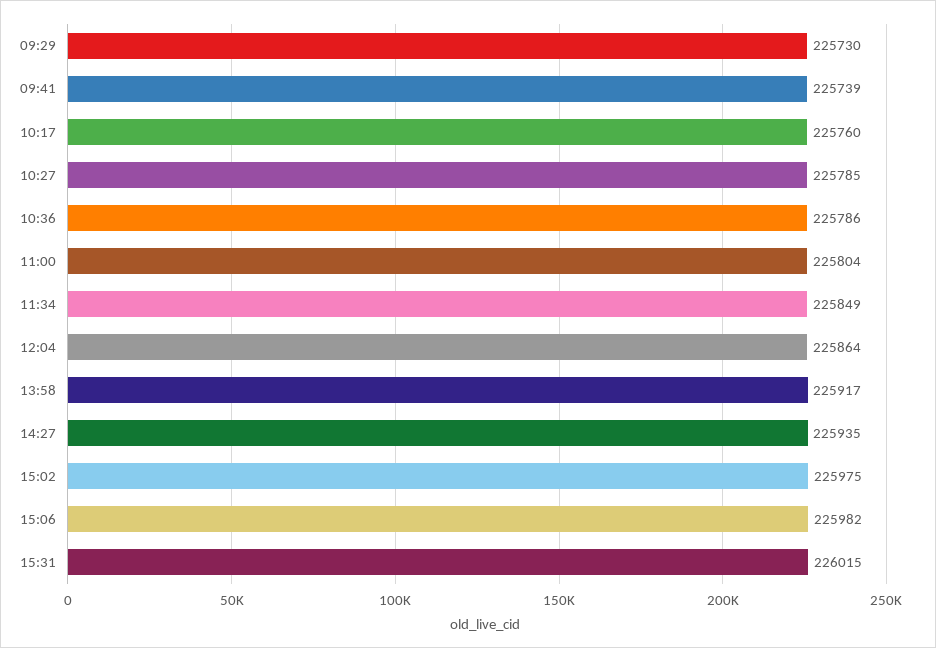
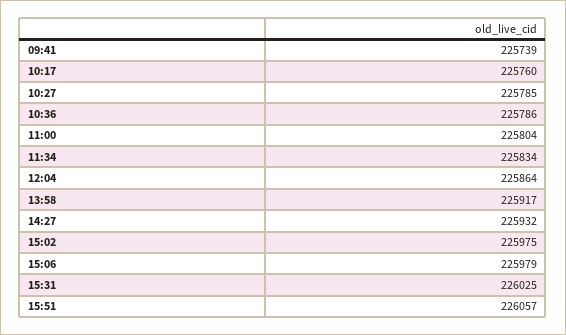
09:29: 225730 -> none
11:34: 225849 -> 225834
14:27: 225935 -> 225932
15:06: 225982 -> 225979
15:31: 226015 -> 226025
15:51: none -> 226057

